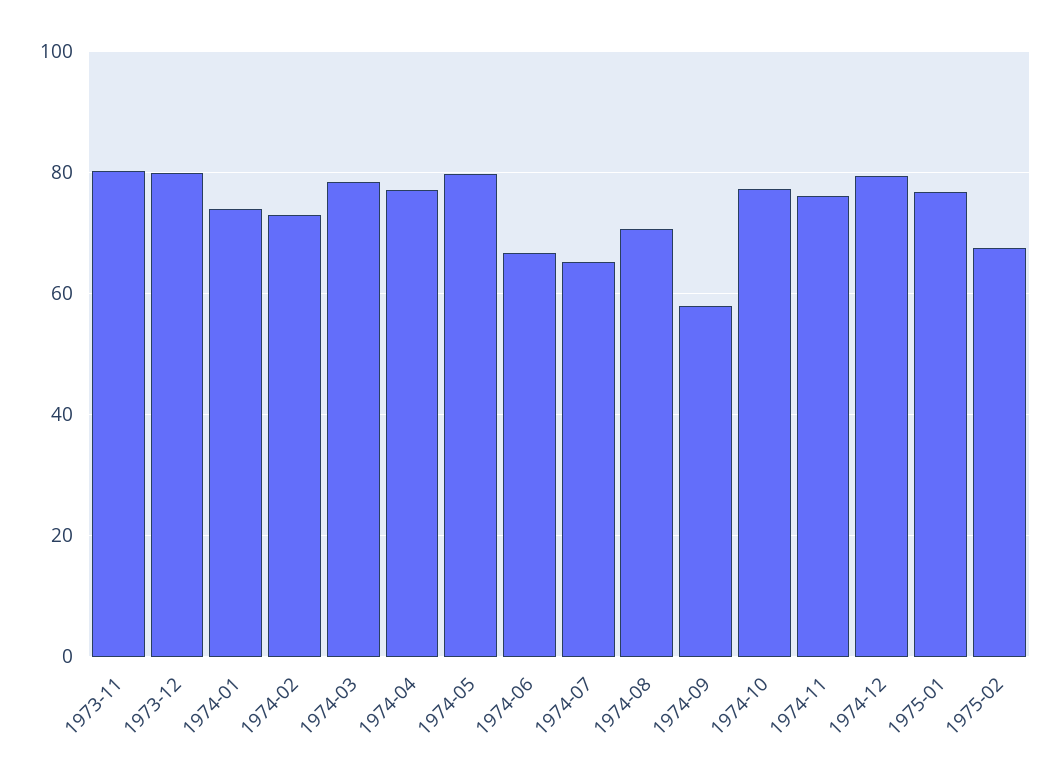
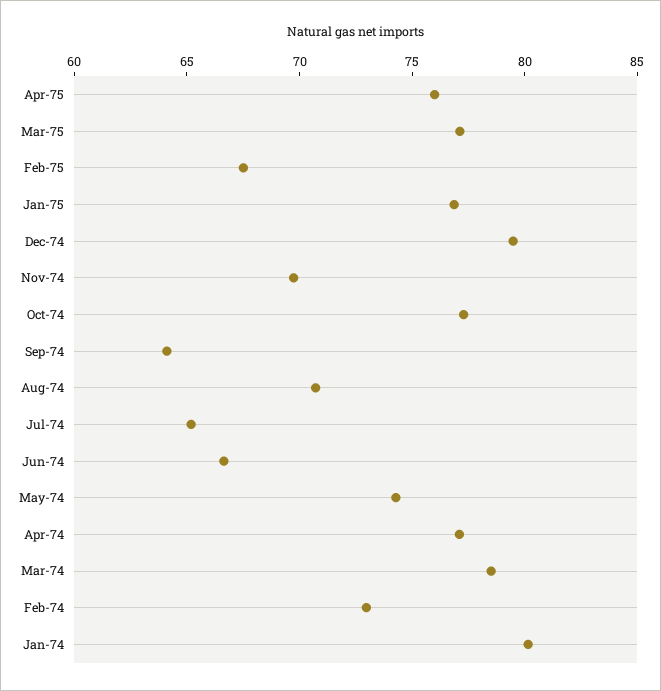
1973-11: 80 -> none
1973-12: 80 -> none
1974-01: 74 -> 80
1974-05: 80 -> 74
1974-09: 58 -> 64
1974-11: 76 -> 70
Apr-75: none -> 76
Mar-75: none -> 77

